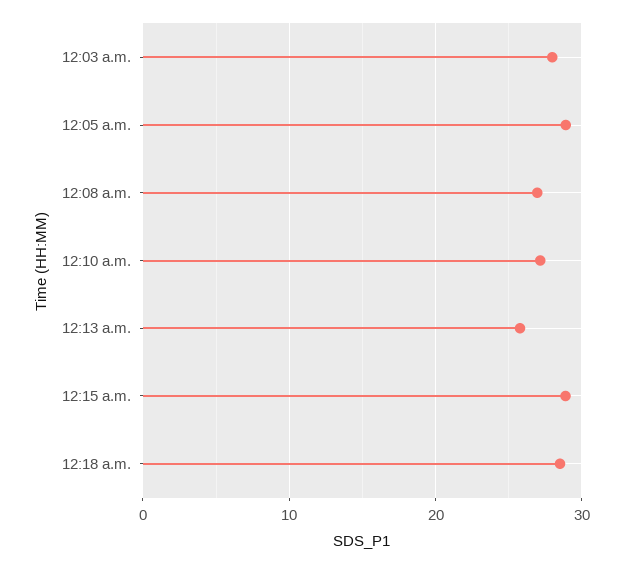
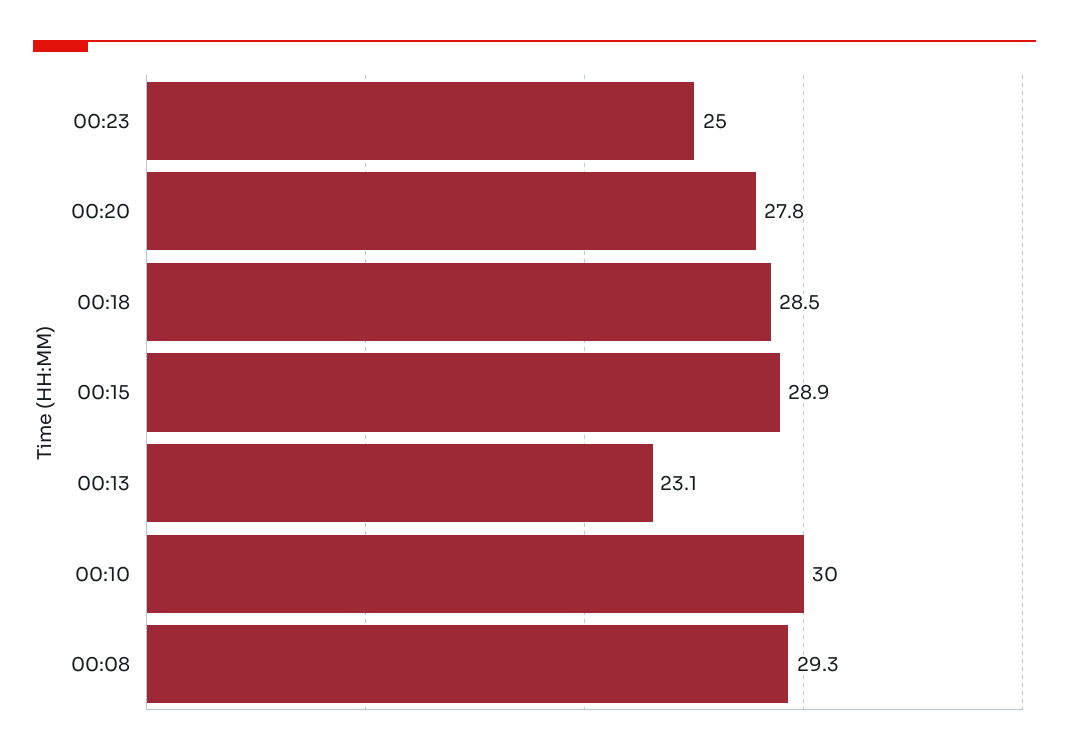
12:03 a.m.: 28 -> none
12:05 a.m.: 29 -> none
12:08 a.m.: 27 -> 29.3
12:10 a.m.: 27 -> 30
12:13 a.m.: 26 -> 23.1
00:23: none -> 25
00:20: none -> 27.8

